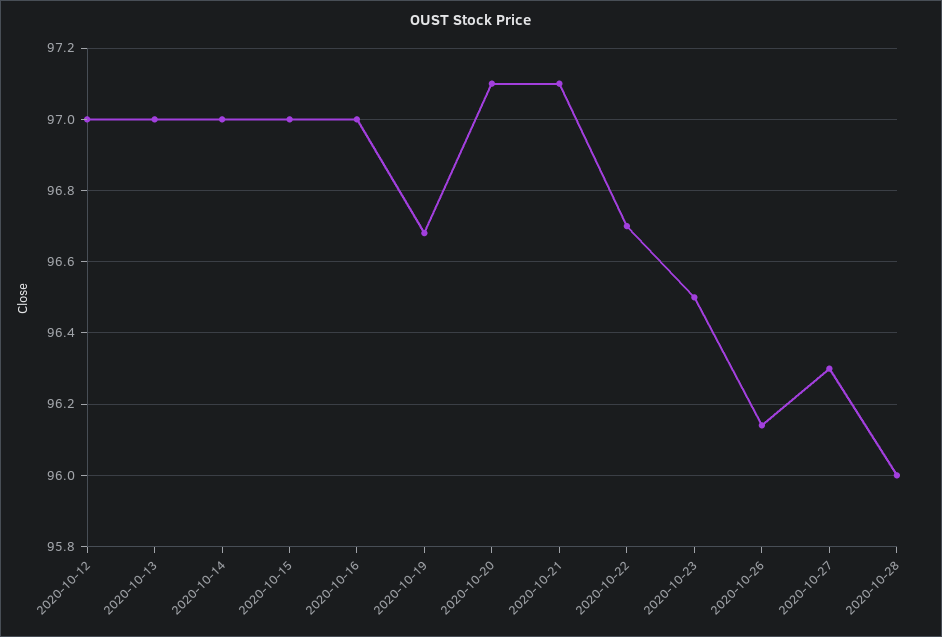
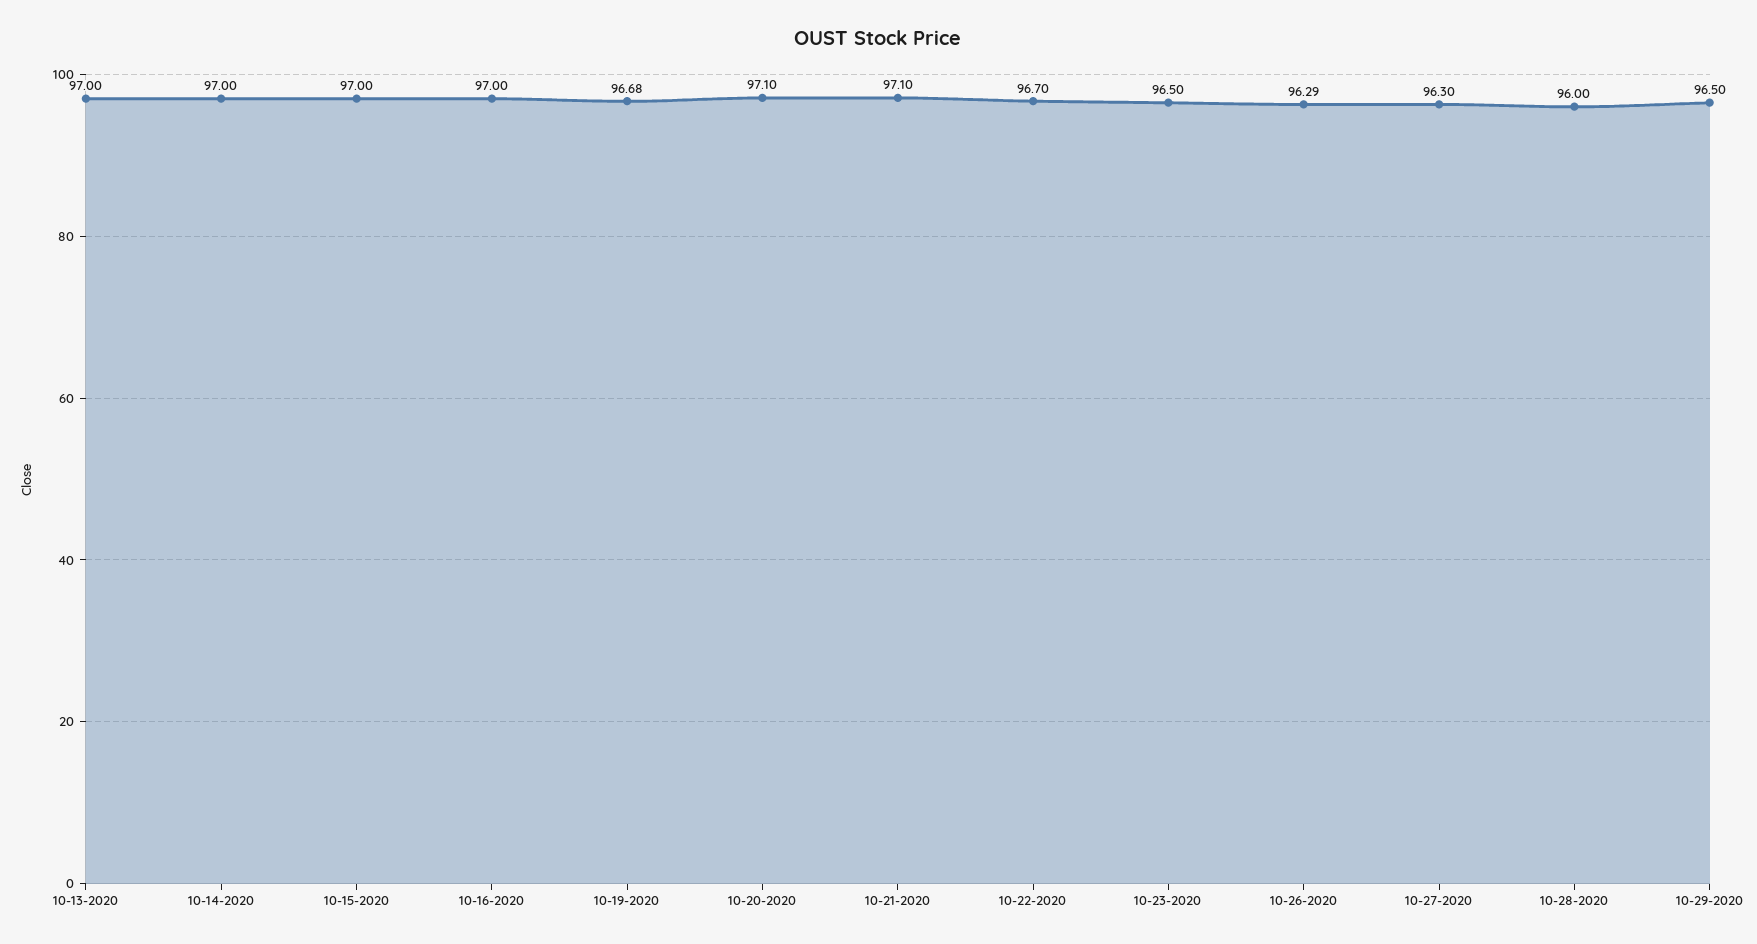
2020-10-12: 97 -> none
2020-10-26: 96.15 -> 96.29
10-29-2020: none -> 96.5

